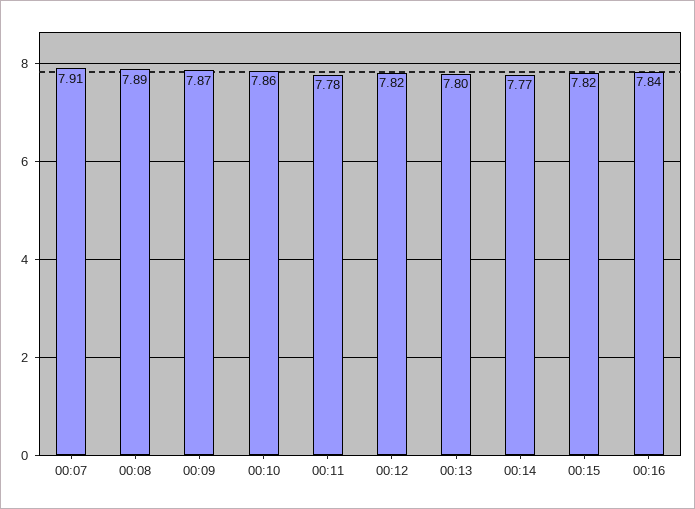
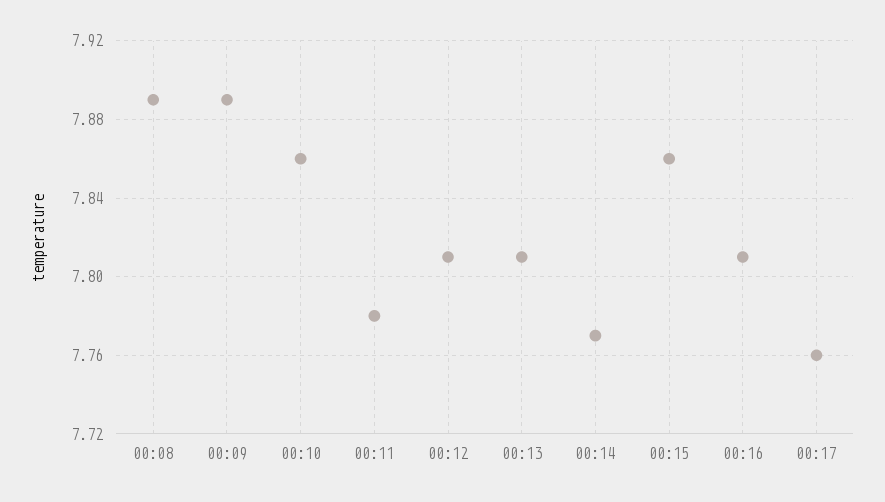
00:07: 7.91 -> none
00:09: 7.87 -> 7.89
00:12: 7.82 -> 7.81
00:13: 7.8 -> 7.81
00:15: 7.82 -> 7.86
00:16: 7.84 -> 7.81
00:17: none -> 7.76

